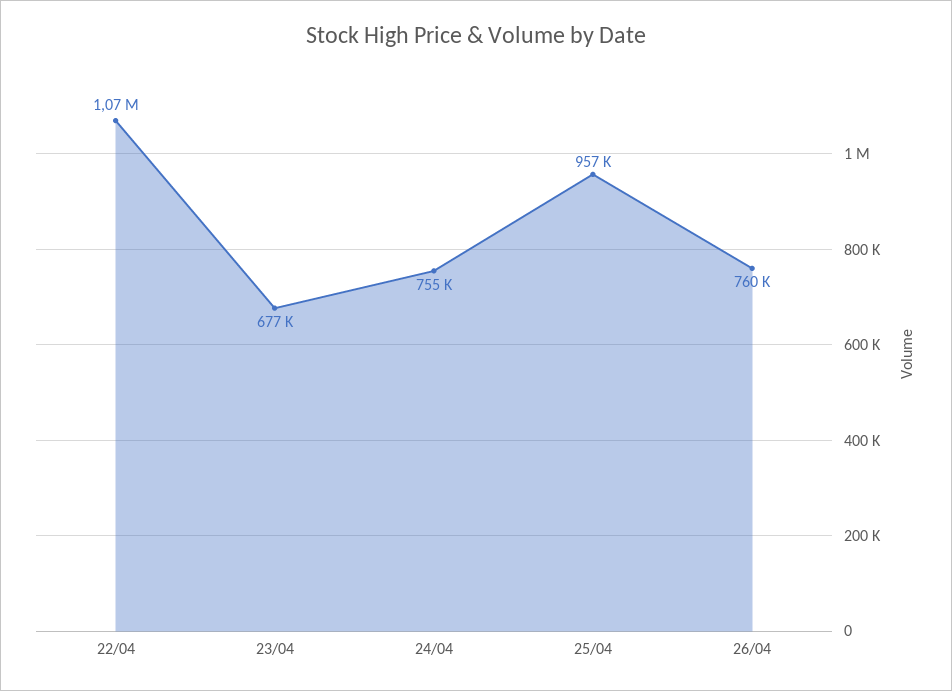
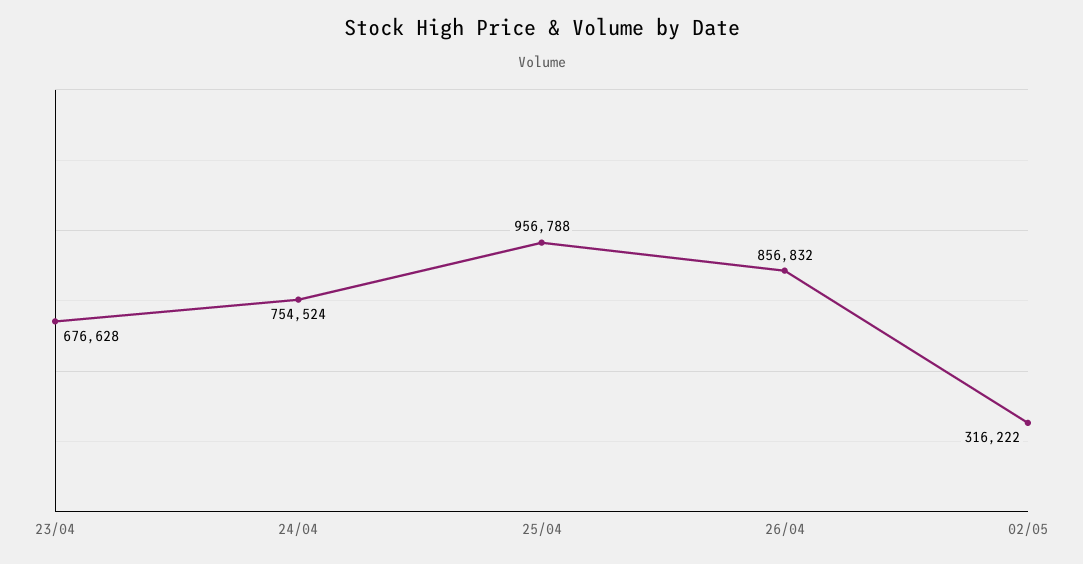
22/04: 1070000 -> none
26/04: 760000 -> 856832
02/05: none -> 316222

